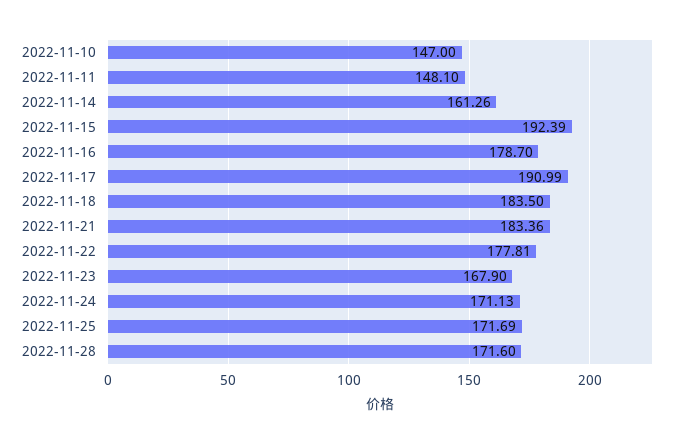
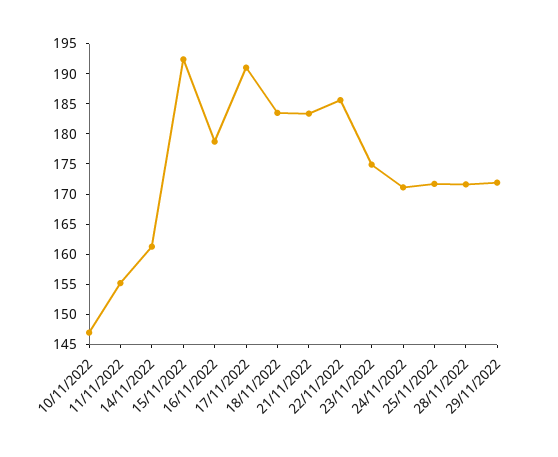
2022-11-11: 148.1 -> 155
2022-11-22: 177.81 -> 185
2022-11-23: 167.9 -> 175
29/11/2022: none -> 172.5

